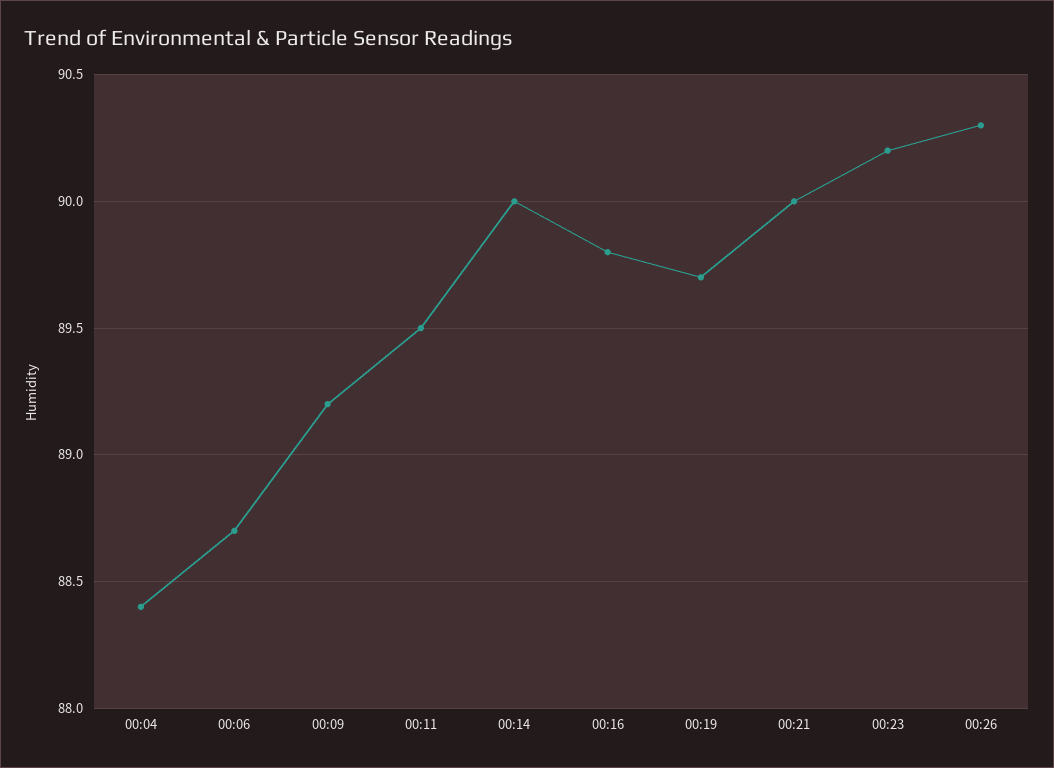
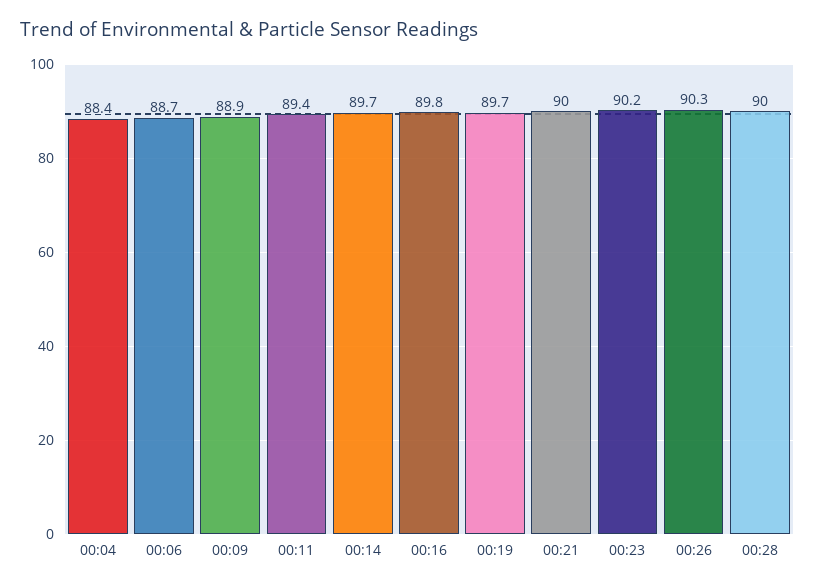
00:09: 89.2 -> 88.9
00:11: 89.5 -> 89.4
00:14: 90 -> 89.7
00:28: none -> 90

